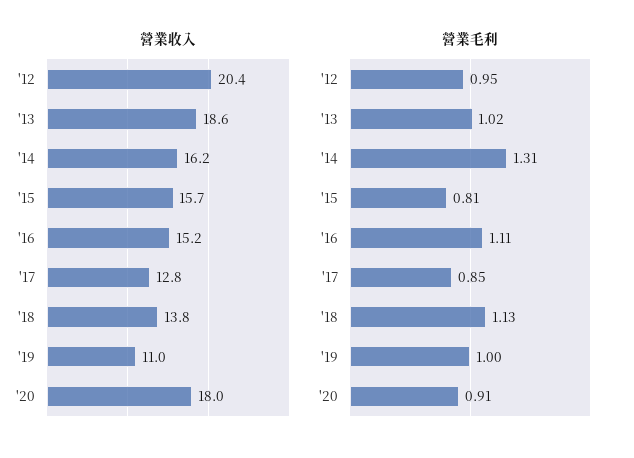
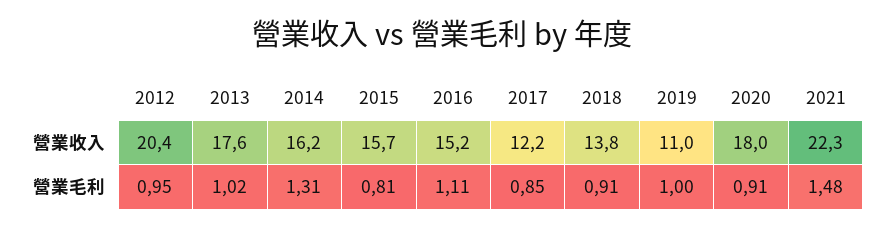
營業收入, '13: 18.6 -> 17.6
營業收入, '17: 12.8 -> 12.2
營業毛利, '18: 1.13 -> 0.91
營業收入, 2021: none -> 22.3
營業毛利, 2021: none -> 1.48

